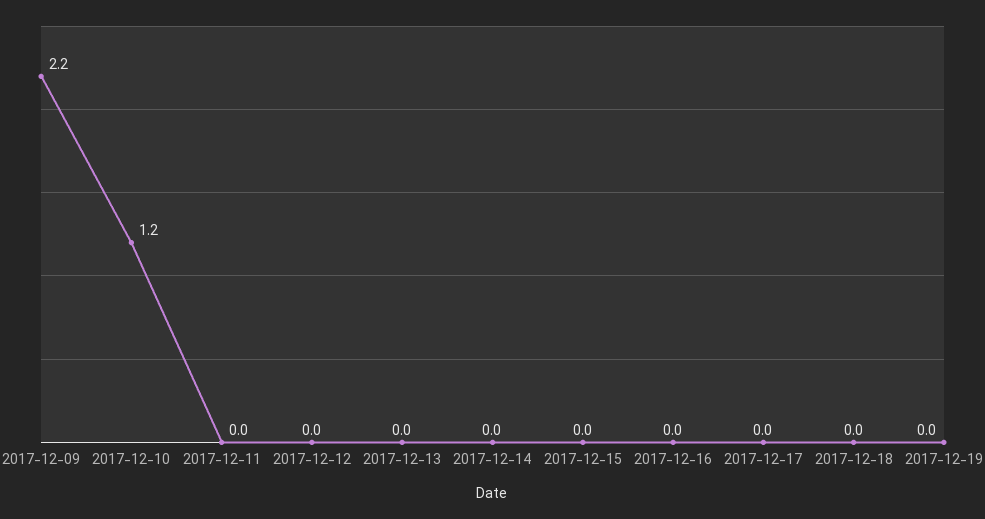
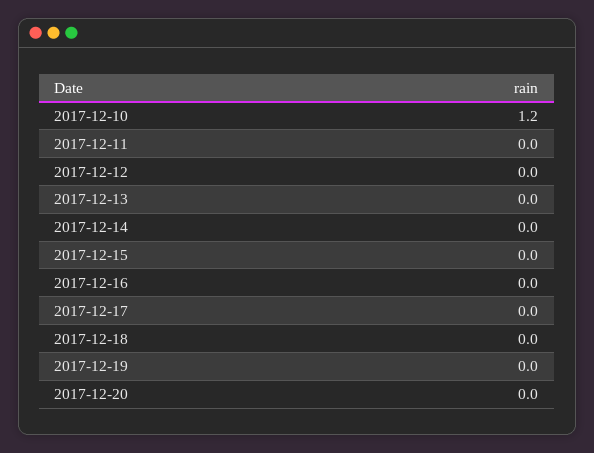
2017-12-09: 2.2 -> none
2017-12-20: none -> 0

